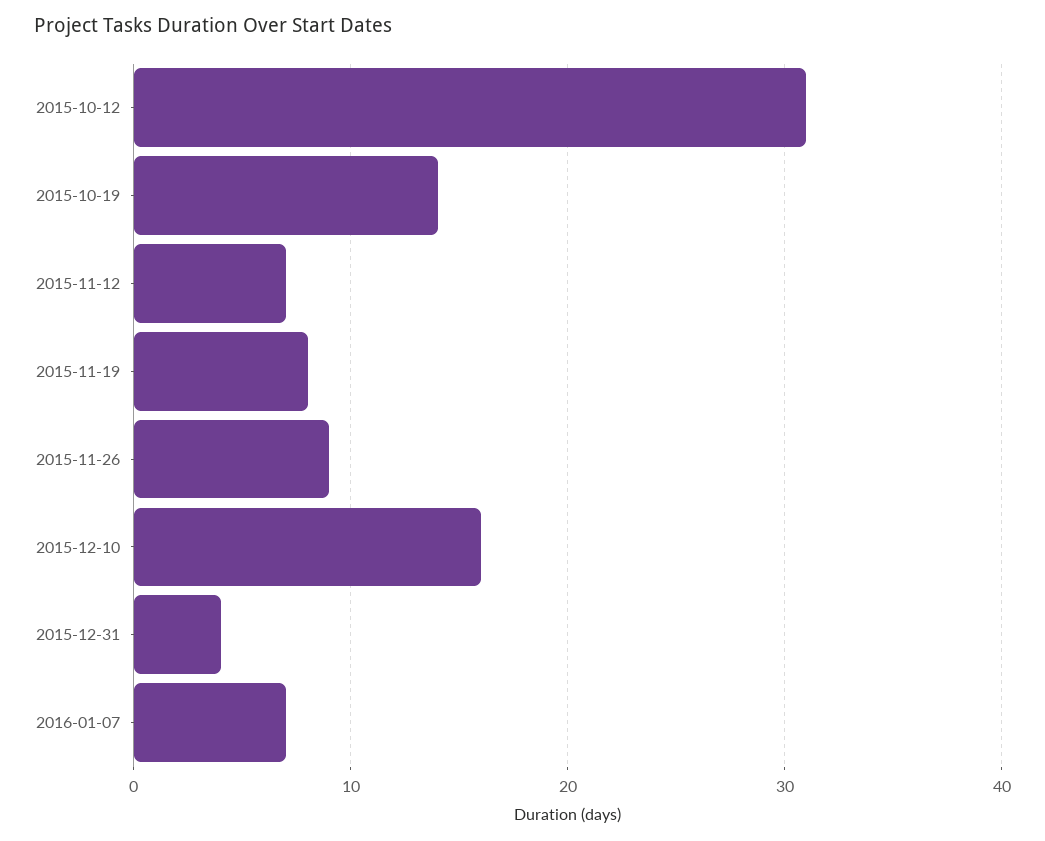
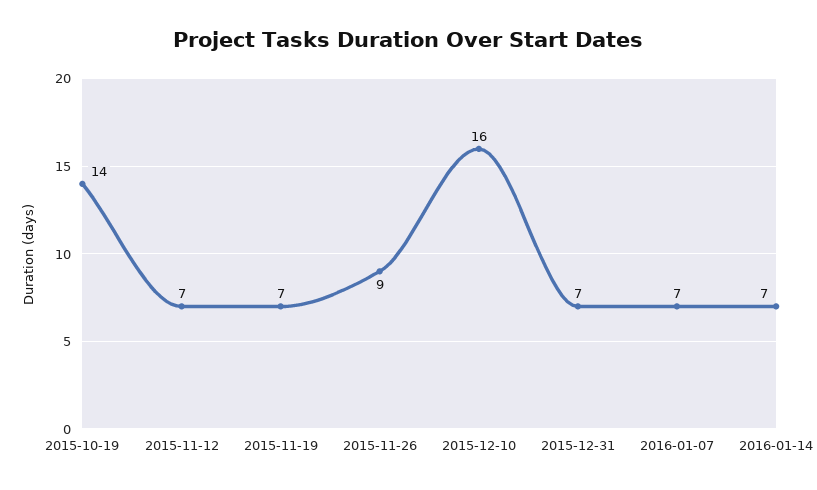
2015-10-12: 31 -> none
2015-11-19: 8 -> 7
2015-12-31: 4 -> 7
2016-01-14: none -> 7

